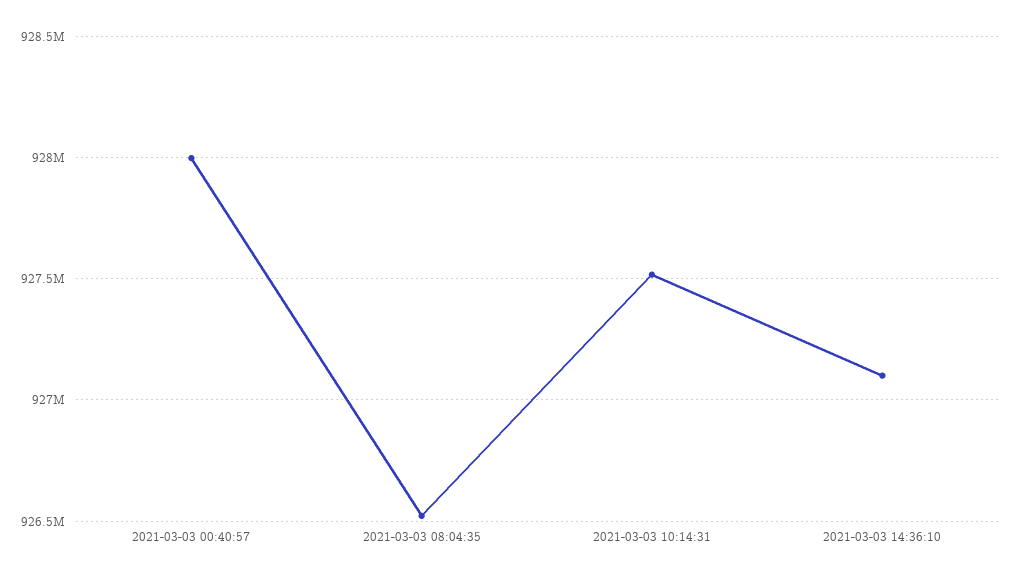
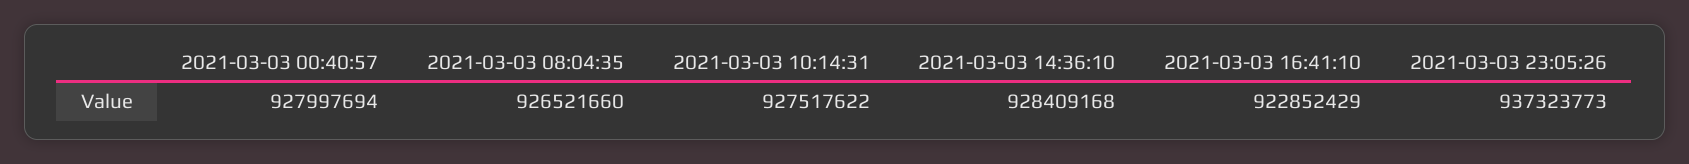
2021-03-03 14:36:10: 927100000 -> 928409168
2021-03-03 16:41:10: none -> 922852429
2021-03-03 23:05:26: none -> 937323773

